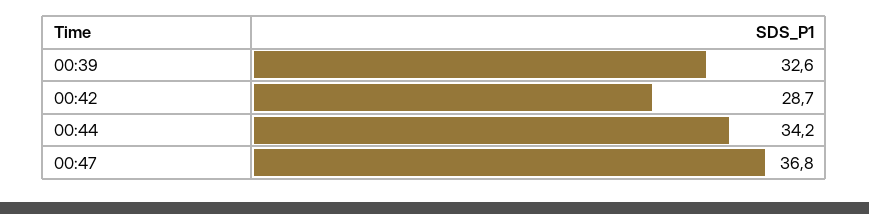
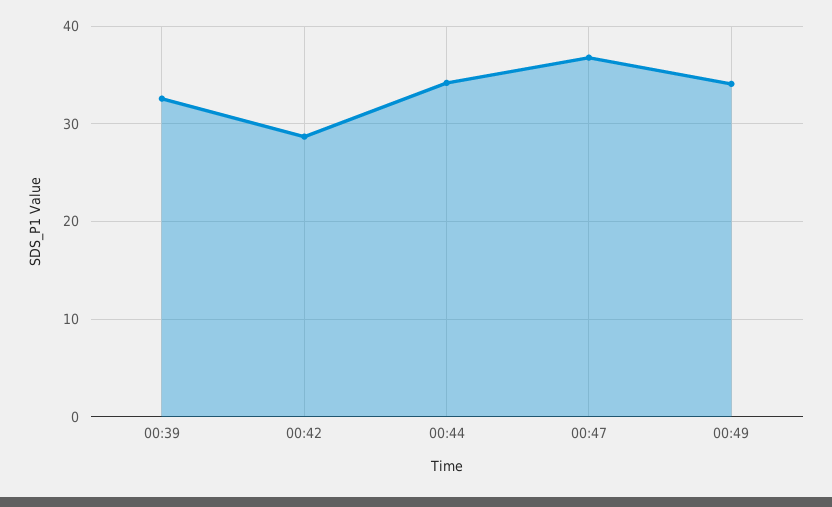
00:49: none -> 34

